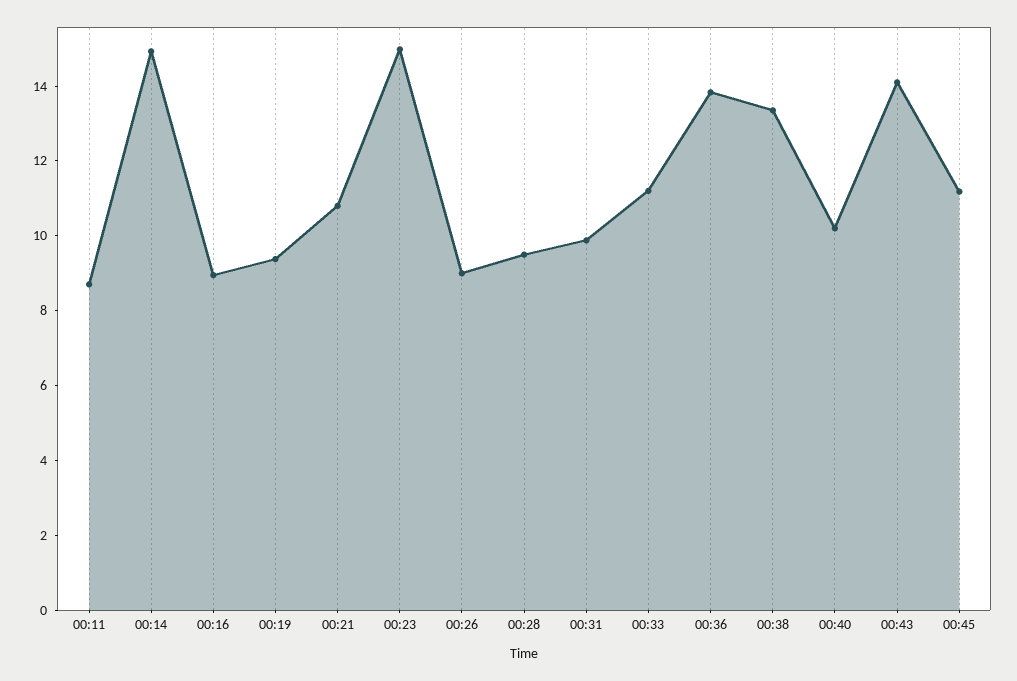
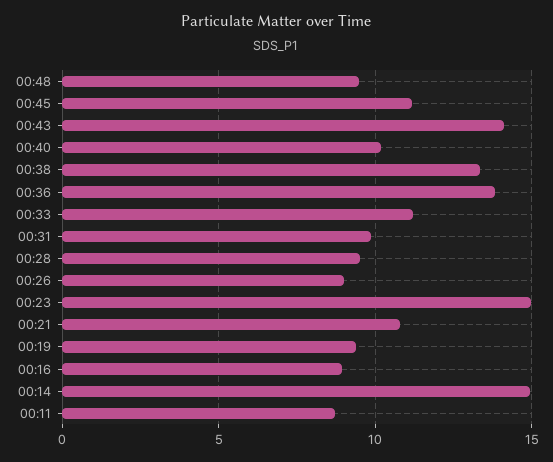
00:48: none -> 9.5

